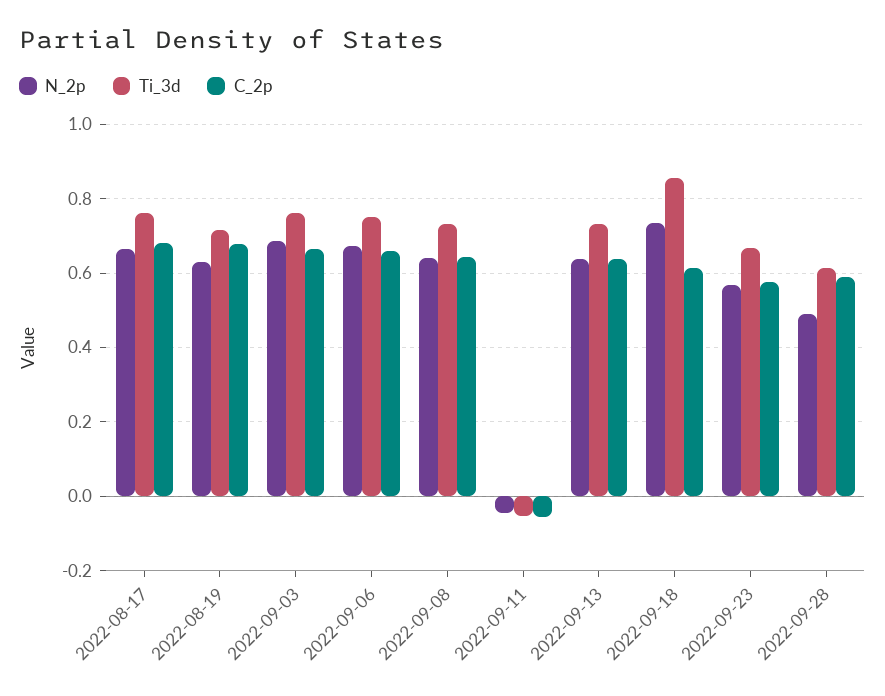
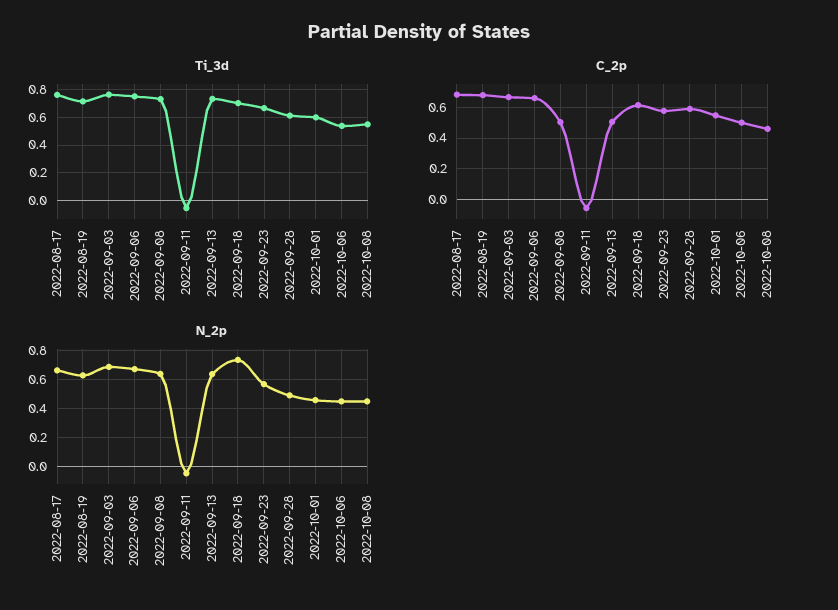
C_2p, 2022-09-08: 0.64 -> 0.5
C_2p, 2022-09-13: 0.64 -> 0.5
Ti_3d, 2022-09-18: 0.86 -> 0.7
Ti_3d, 2022-10-01: none -> 0.6
Ti_3d, 2022-10-06: none -> 0.55
Ti_3d, 2022-10-08: none -> 0.55
C_2p, 2022-10-01: none -> 0.55
C_2p, 2022-10-06: none -> 0.5
C_2p, 2022-10-08: none -> 0.45
N_2p, 2022-10-01: none -> 0.45
N_2p, 2022-10-06: none -> 0.45
N_2p, 2022-10-08: none -> 0.45

